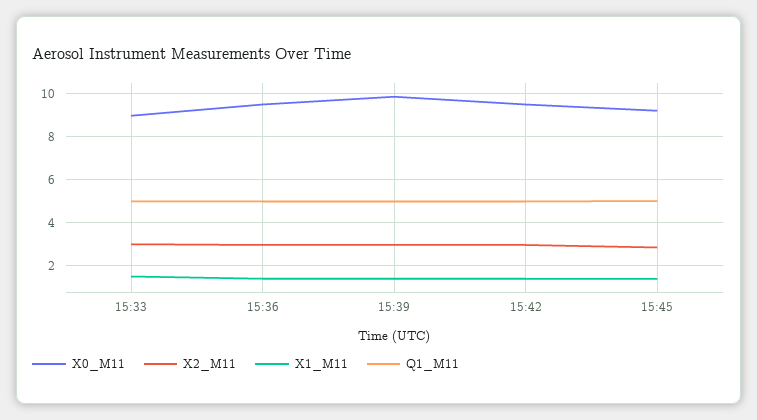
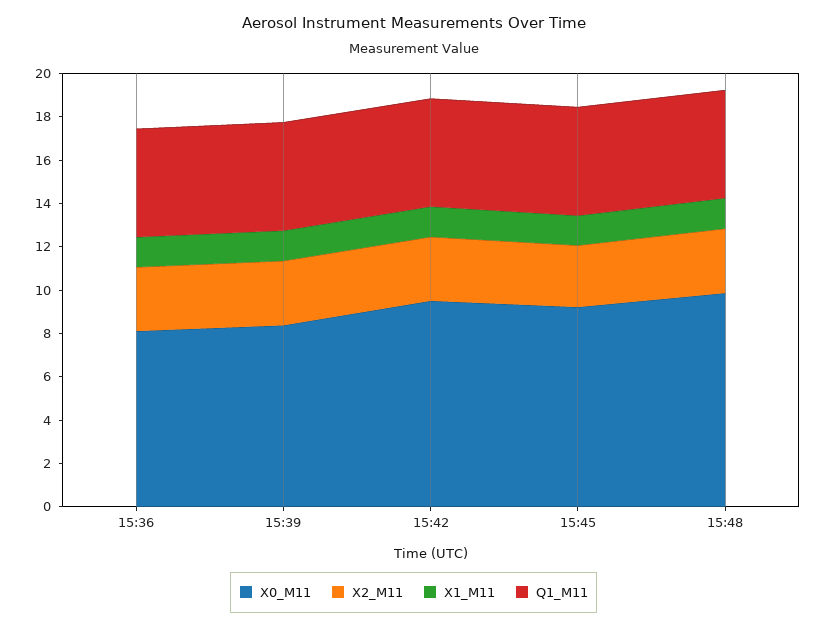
X0_M11, 15:33: 9 -> none
X2_M11, 15:33: 3 -> none
X1_M11, 15:33: 1.5 -> none
Q1_M11, 15:33: 5 -> none
X0_M11, 15:36: 9.5 -> 8
X0_M11, 15:39: 10 -> 8.5
X0_M11, 15:48: none -> 10
X2_M11, 15:48: none -> 3
X1_M11, 15:48: none -> 1.5
Q1_M11, 15:48: none -> 5

